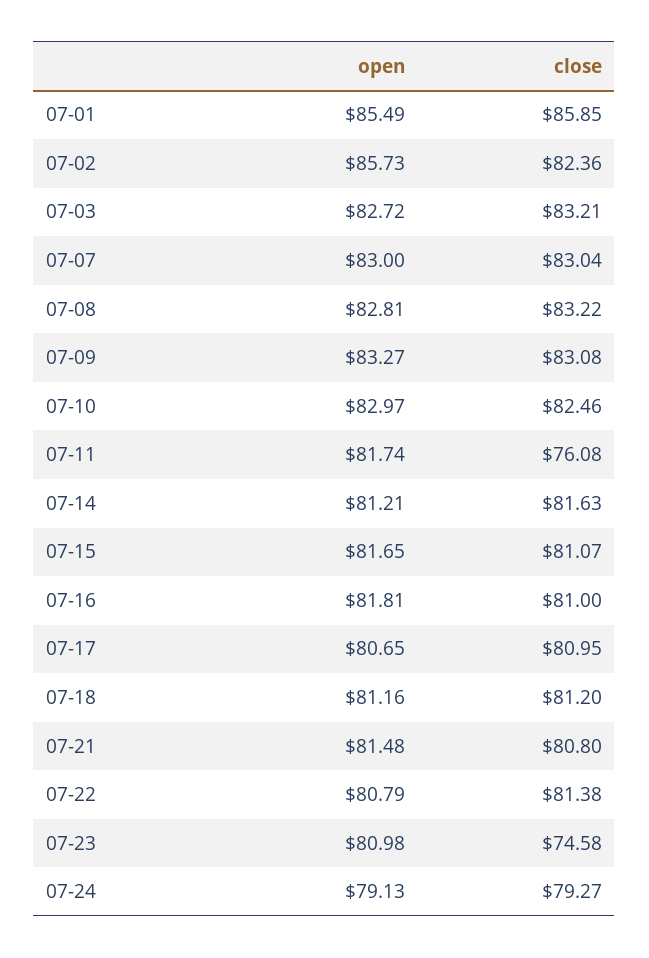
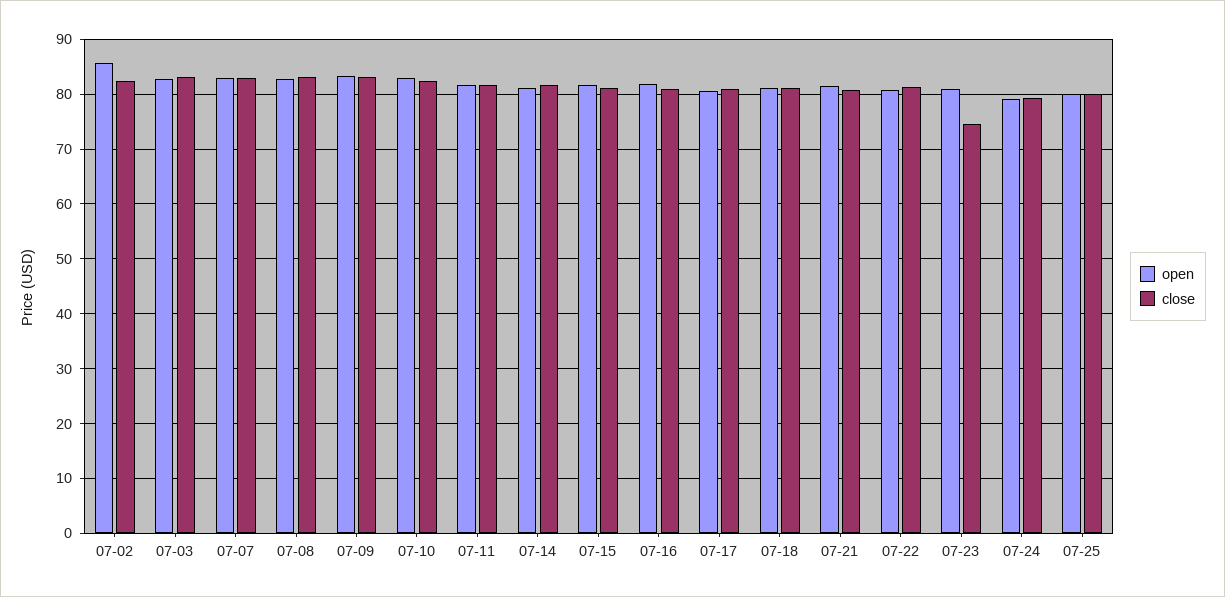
open, 07-01: 85.49 -> none
close, 07-01: 85.85 -> none
close, 07-11: 76.08 -> 82
open, 07-25: none -> 80
close, 07-25: none -> 80

